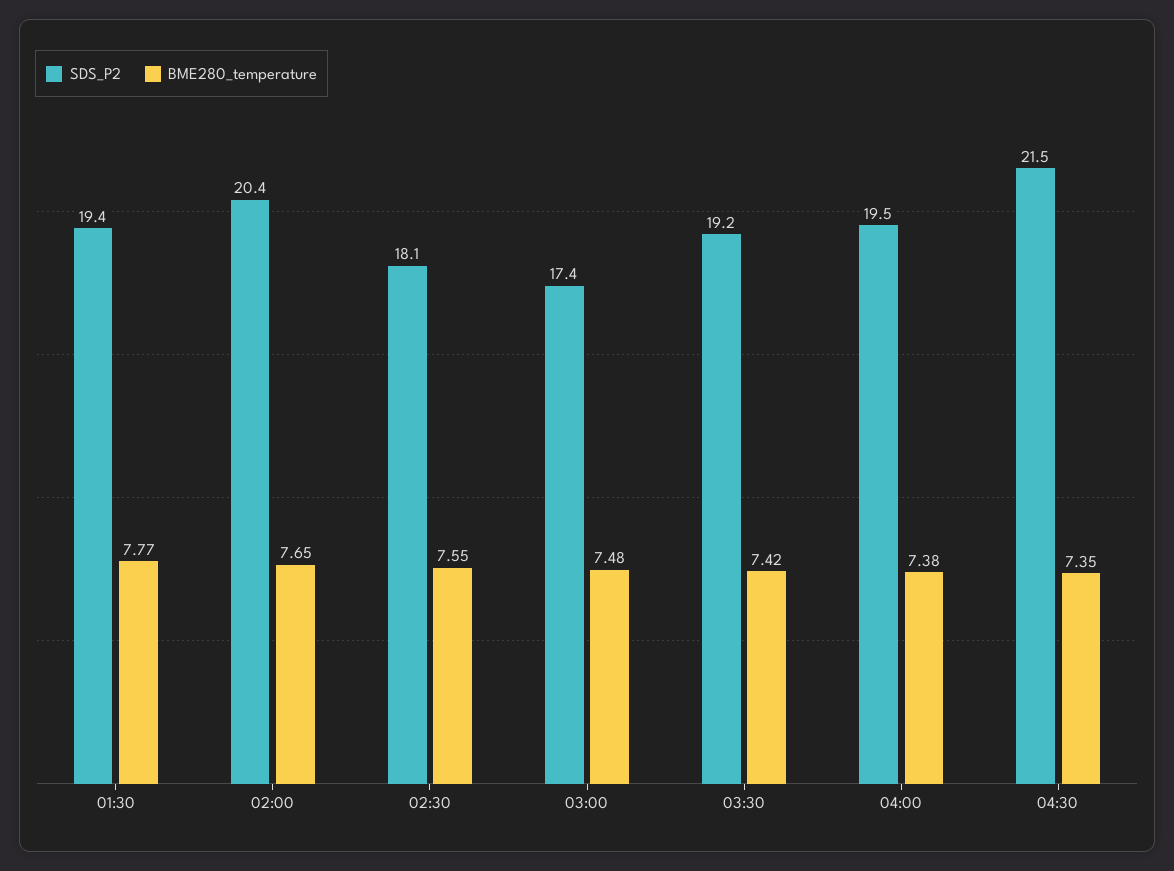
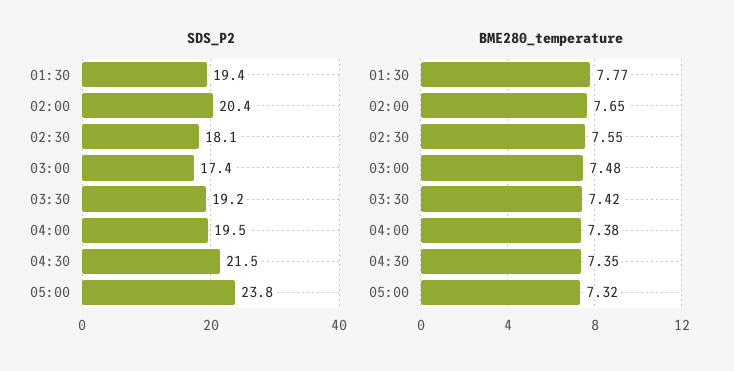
SDS_P2, 05:00: none -> 23.8
BME280_temperature, 05:00: none -> 7.32

